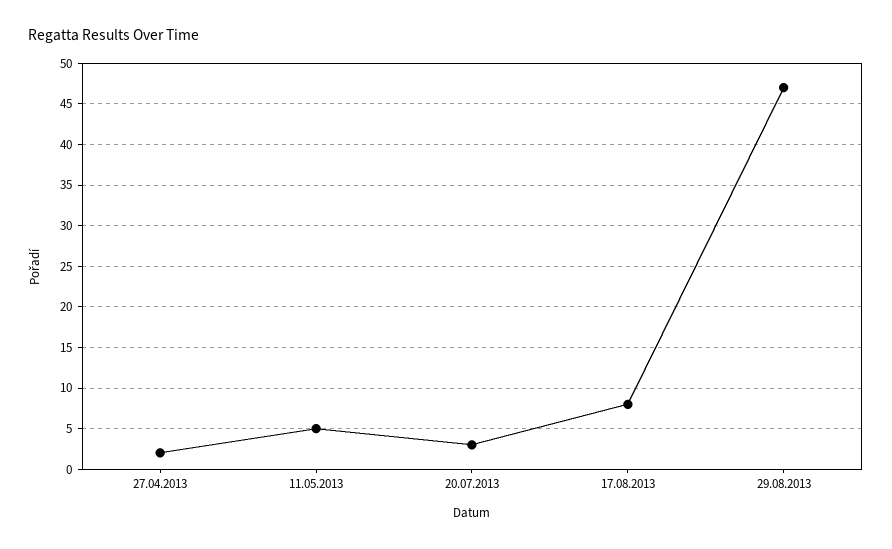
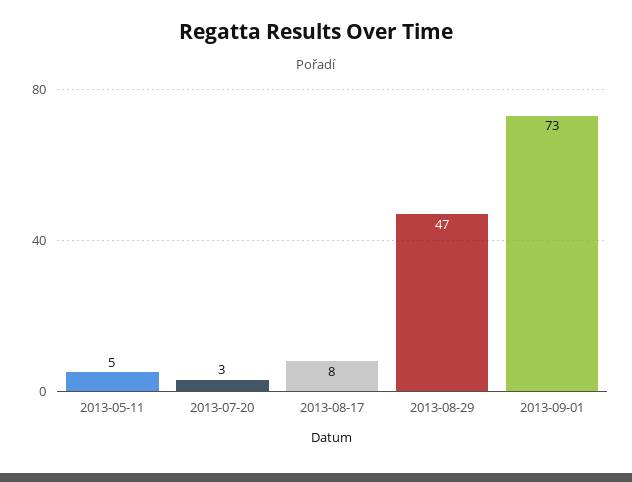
27.04.2013: 2 -> none
2013-09-01: none -> 73

